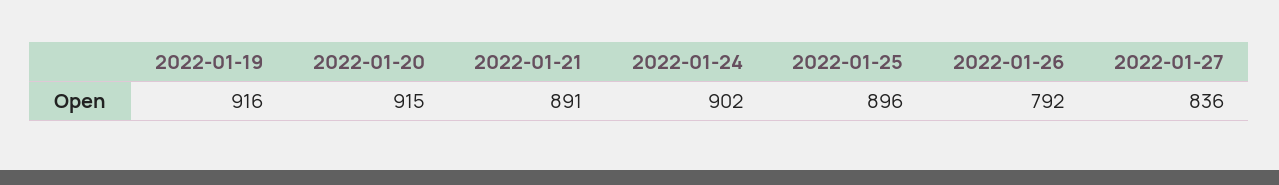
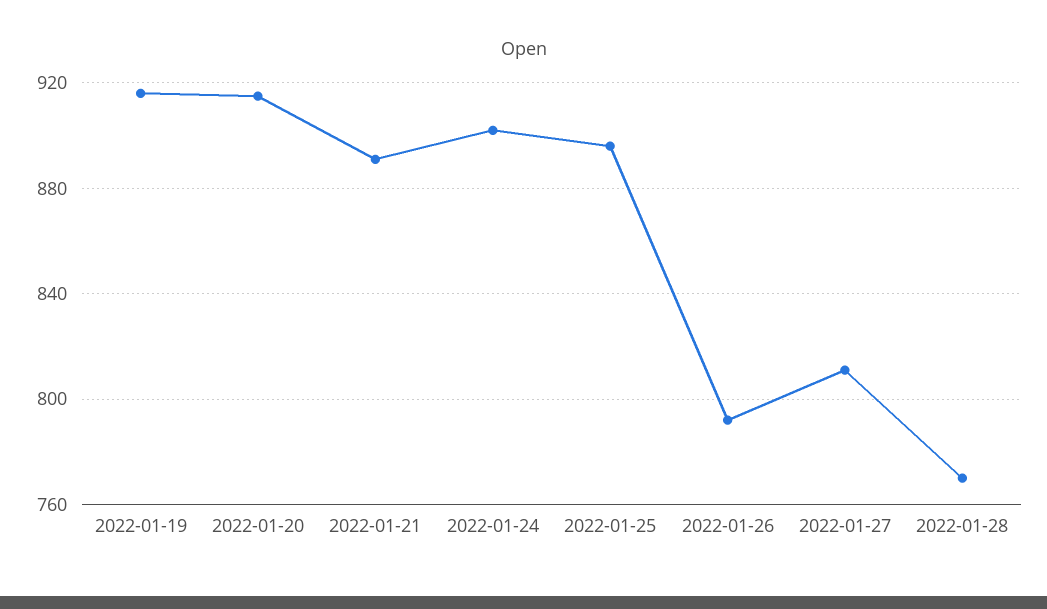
2022-01-27: 836 -> 810
2022-01-28: none -> 770

